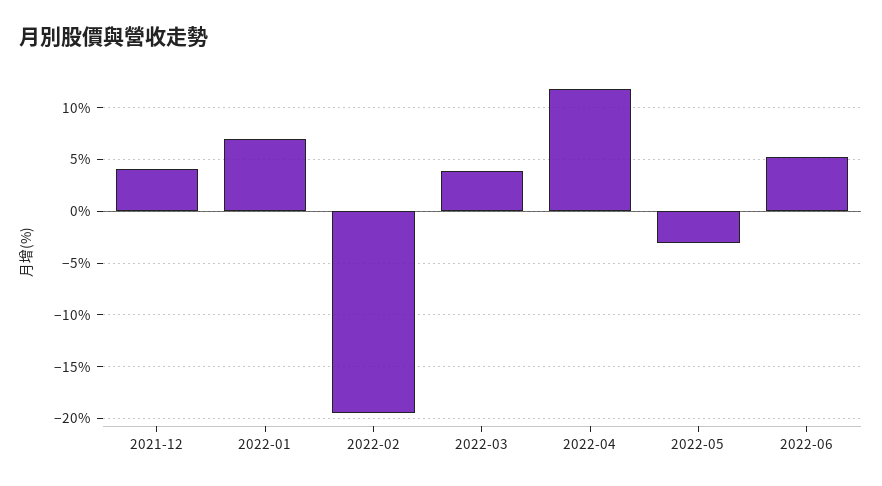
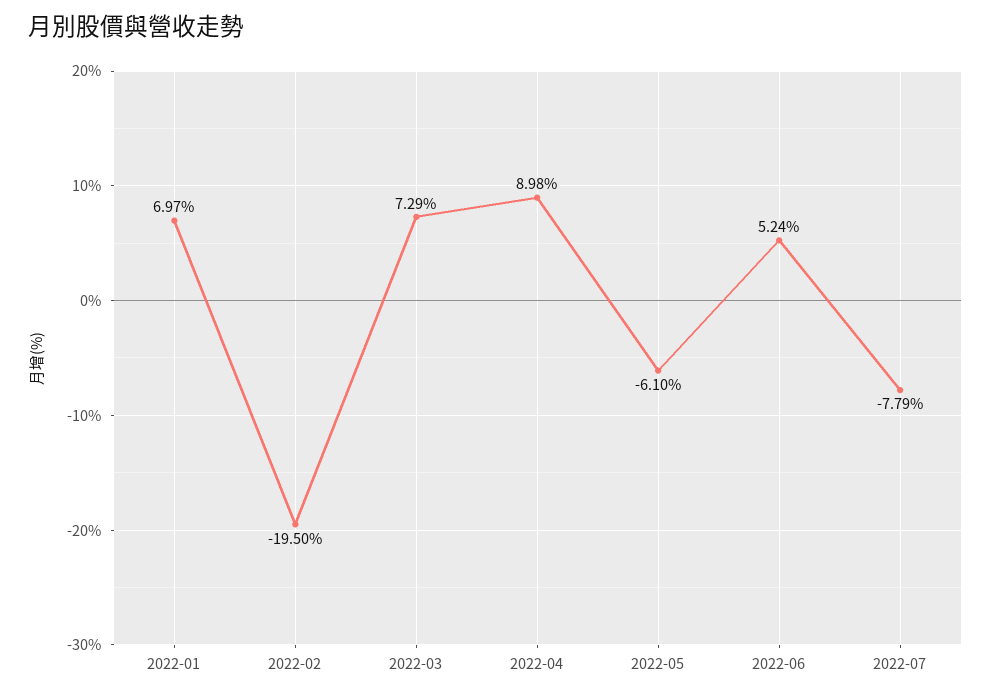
2021-12: 4 -> none
2022-03: 4 -> 7.29
2022-04: 12 -> 8.98
2022-05: -3 -> -6.1
2022-07: none -> -7.79

